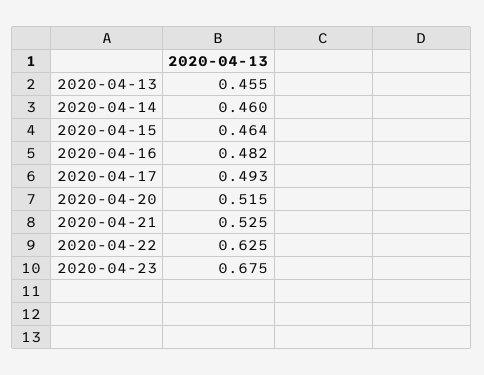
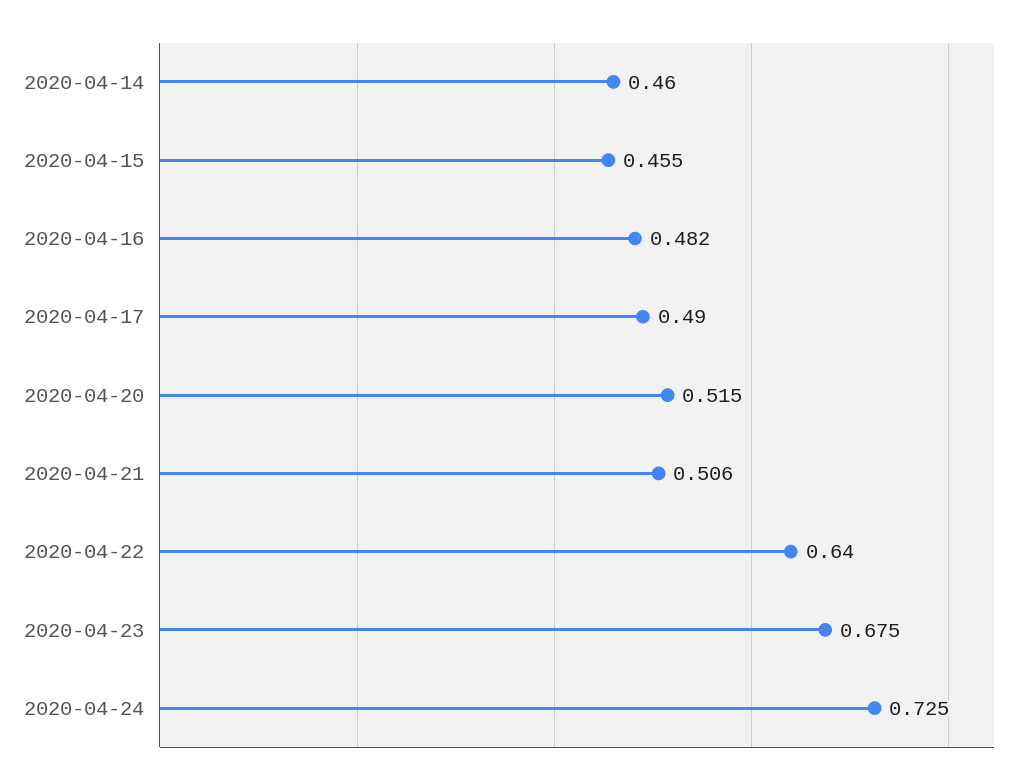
2020-04-13: 0.455 -> none
2020-04-15: 0.464 -> 0.455
2020-04-17: 0.493 -> 0.49
2020-04-21: 0.525 -> 0.506
2020-04-22: 0.625 -> 0.64
2020-04-24: none -> 0.725

